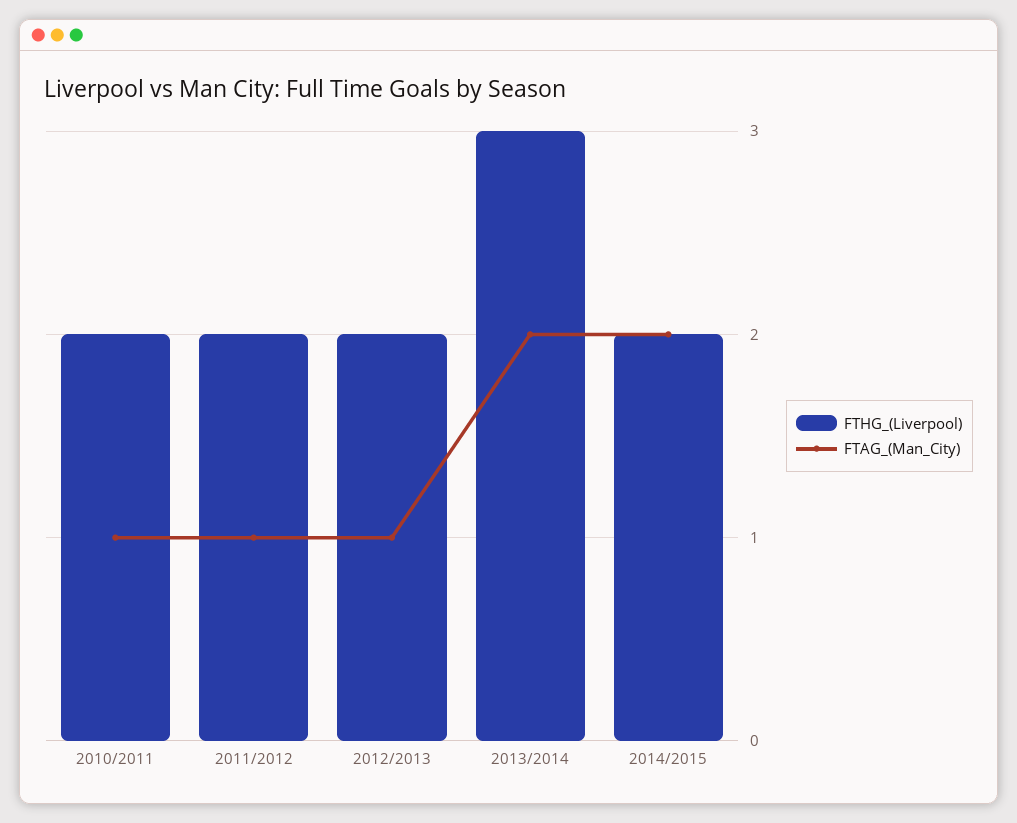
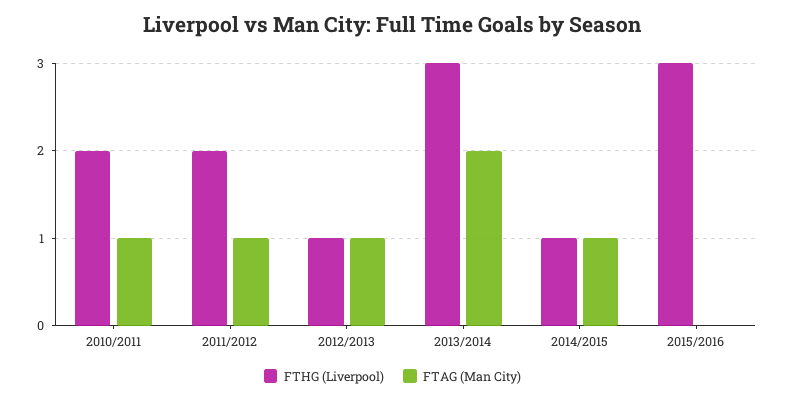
FTHG_(Liverpool), 2012/2013: 2 -> 1
FTHG_(Liverpool), 2014/2015: 2 -> 1
FTAG_(Man_City), 2014/2015: 2 -> 1
FTHG_(Liverpool), 2015/2016: none -> 3
FTAG_(Man_City), 2015/2016: none -> 0

